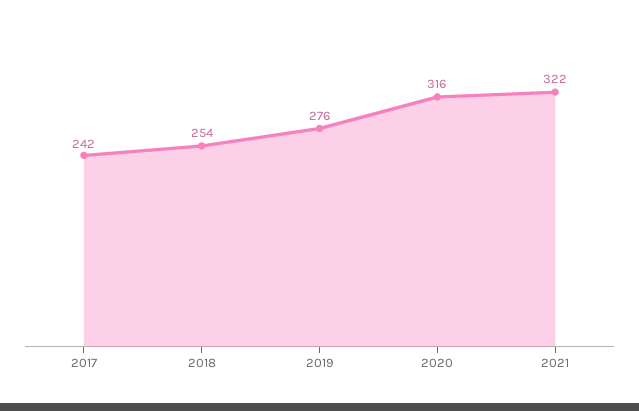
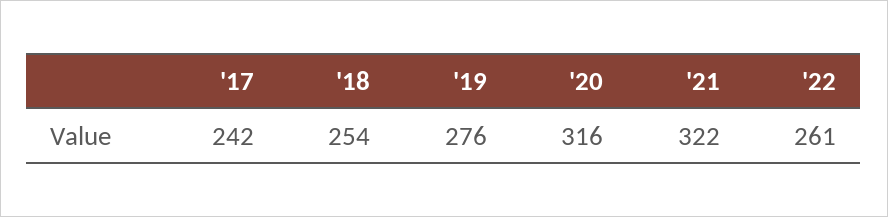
'22: none -> 261

